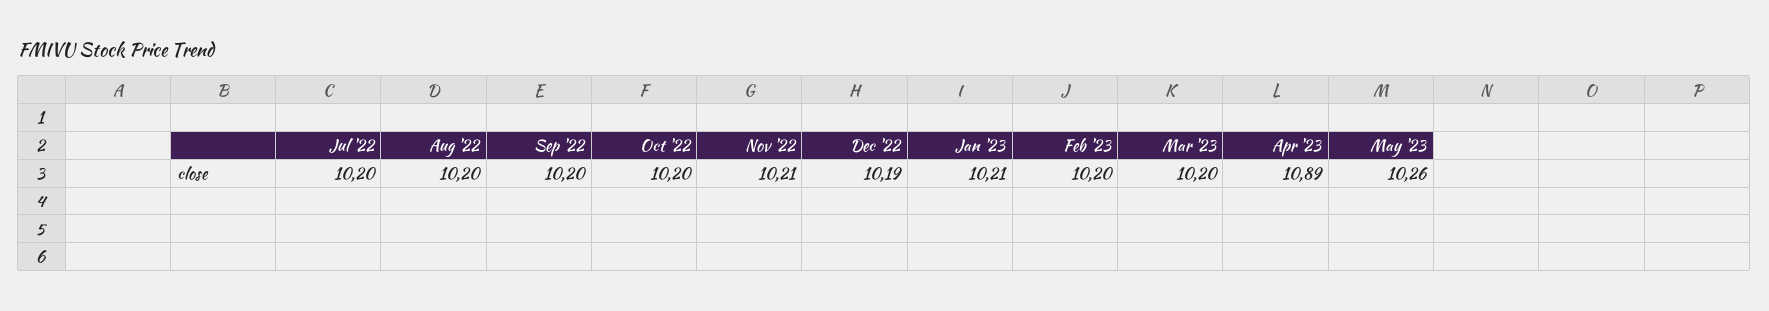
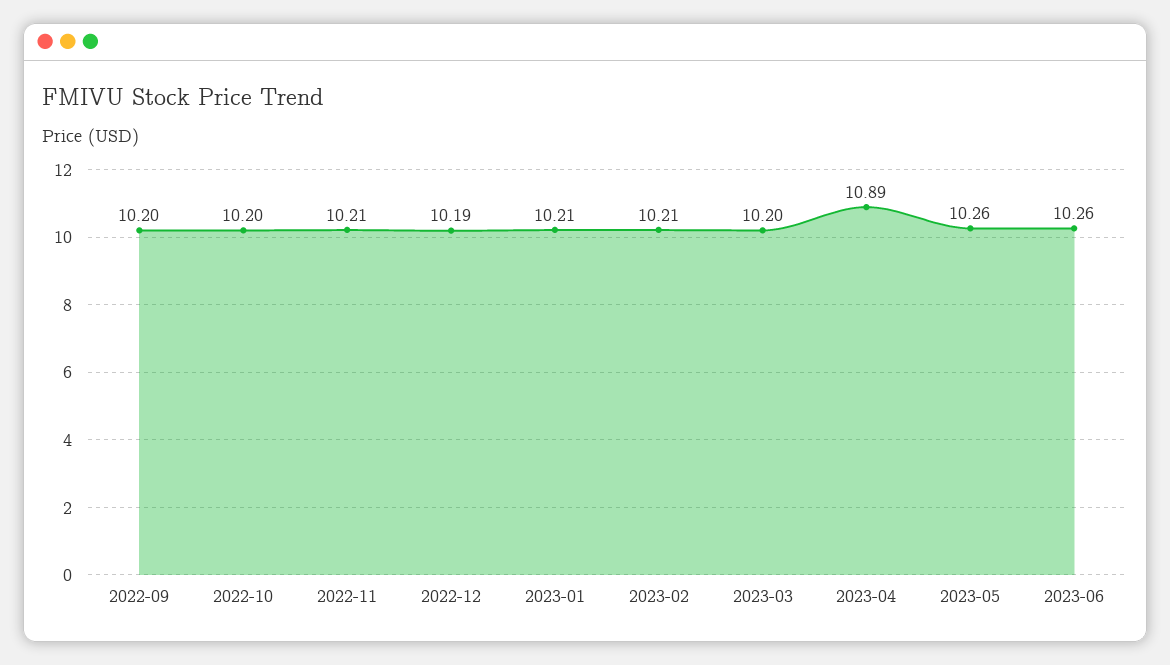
Jul '22: 10.2 -> none
Aug '22: 10.2 -> none
Feb '23: 10.2 -> 10.21
2023-06: none -> 10.26

